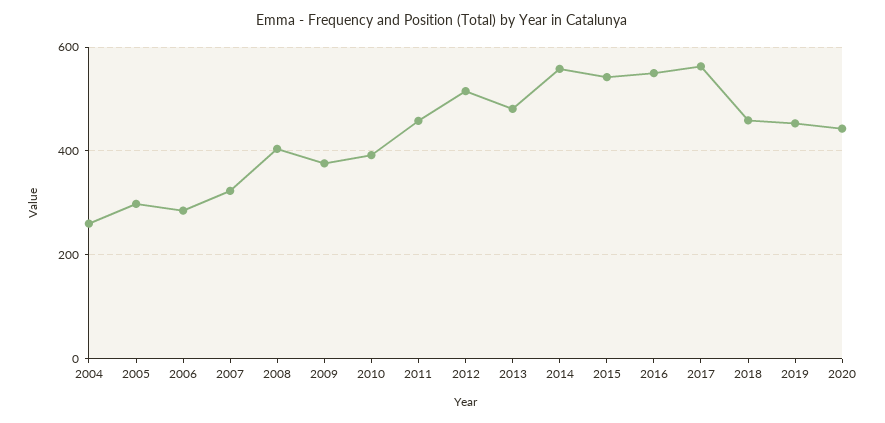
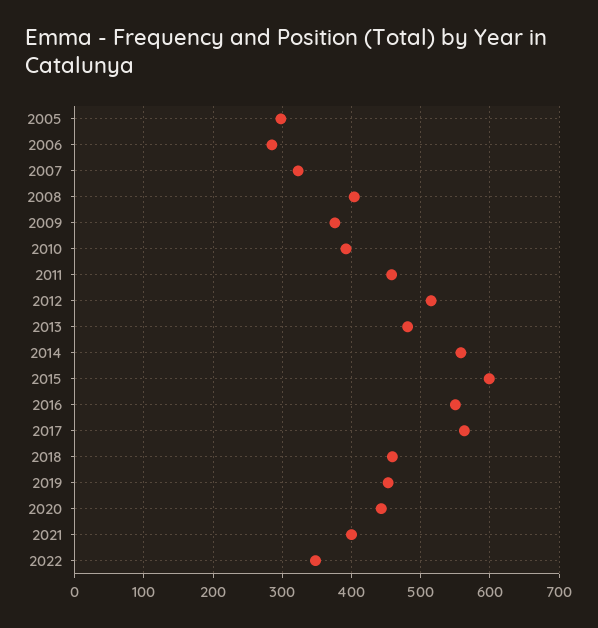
2004: 260 -> none
2015: 540 -> 600
2021: none -> 400
2022: none -> 350

